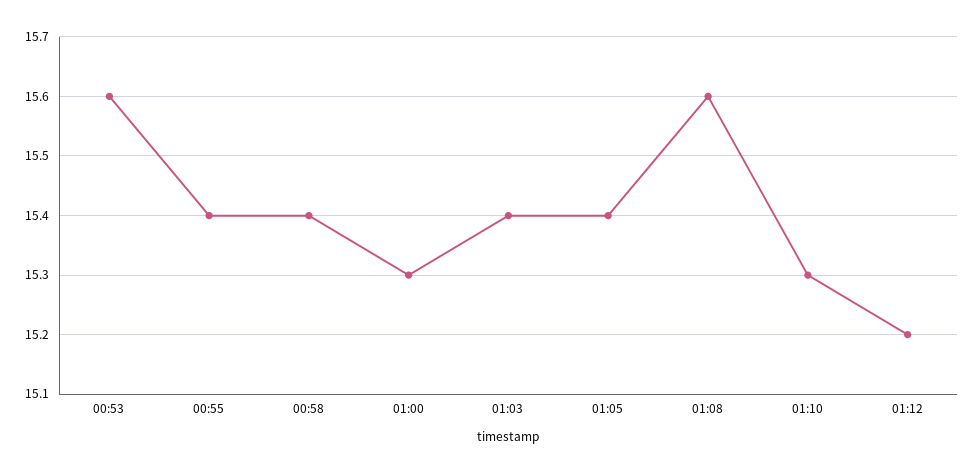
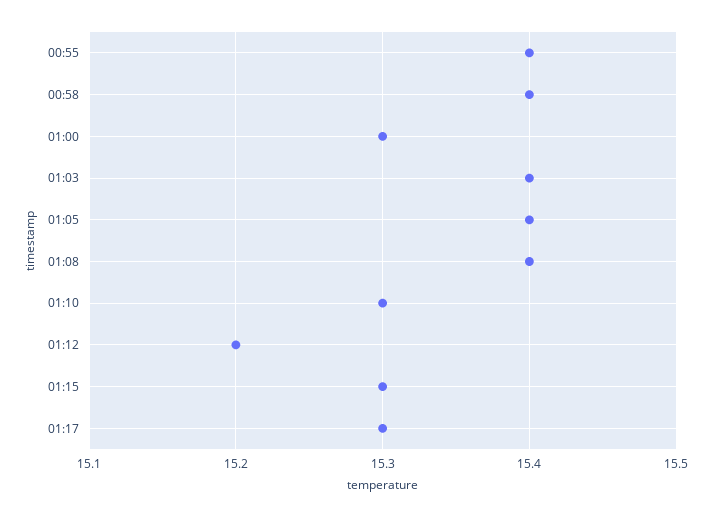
00:53: 15.6 -> none
01:08: 15.6 -> 15.4
01:15: none -> 15.3
01:17: none -> 15.3

